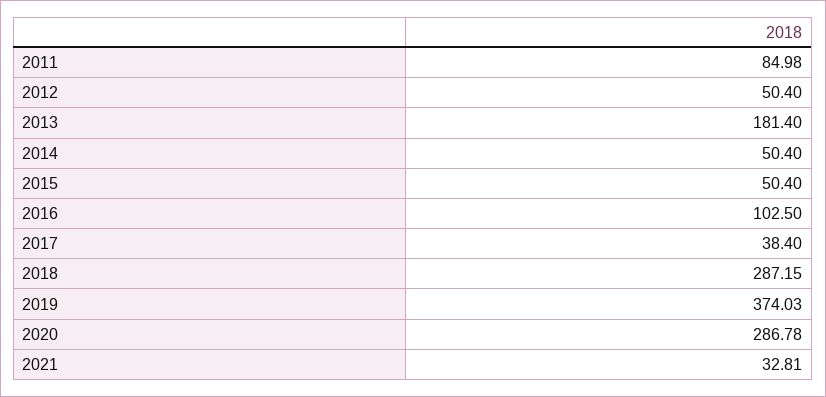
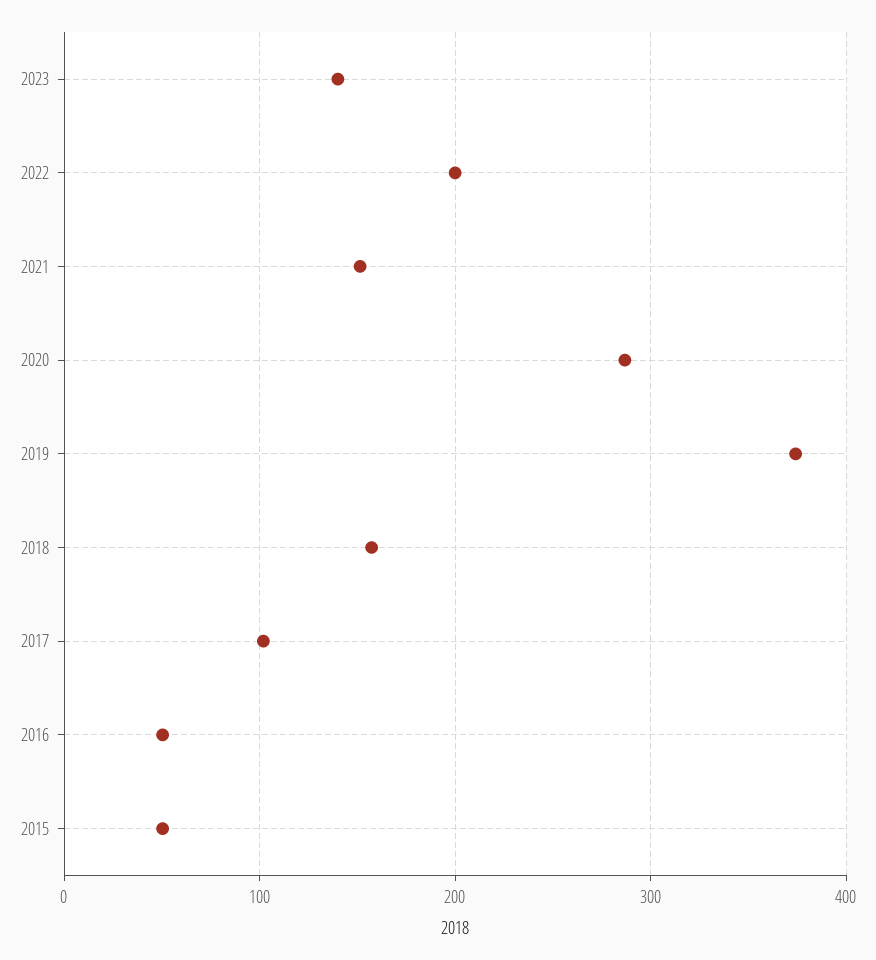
2011: 84.98 -> none
2012: 50.4 -> none
2013: 181.4 -> none
2014: 50.4 -> none
2016: 102.5 -> 50
2017: 38.4 -> 100
2018: 287.15 -> 160
2021: 32.81 -> 150
2023: none -> 140
2022: none -> 200

